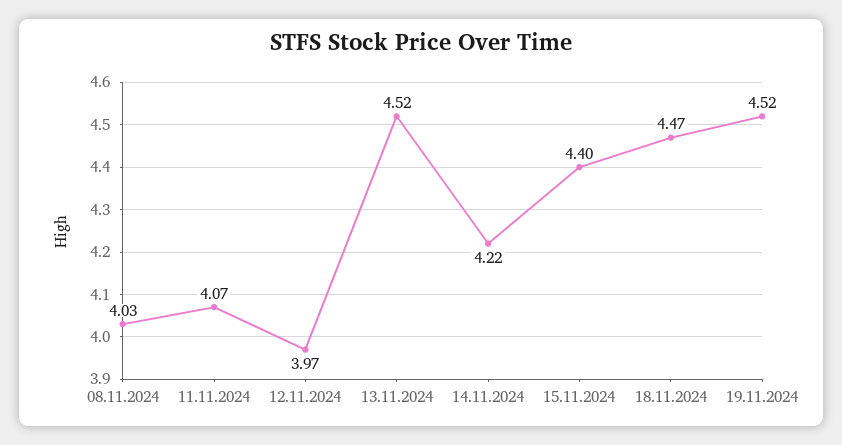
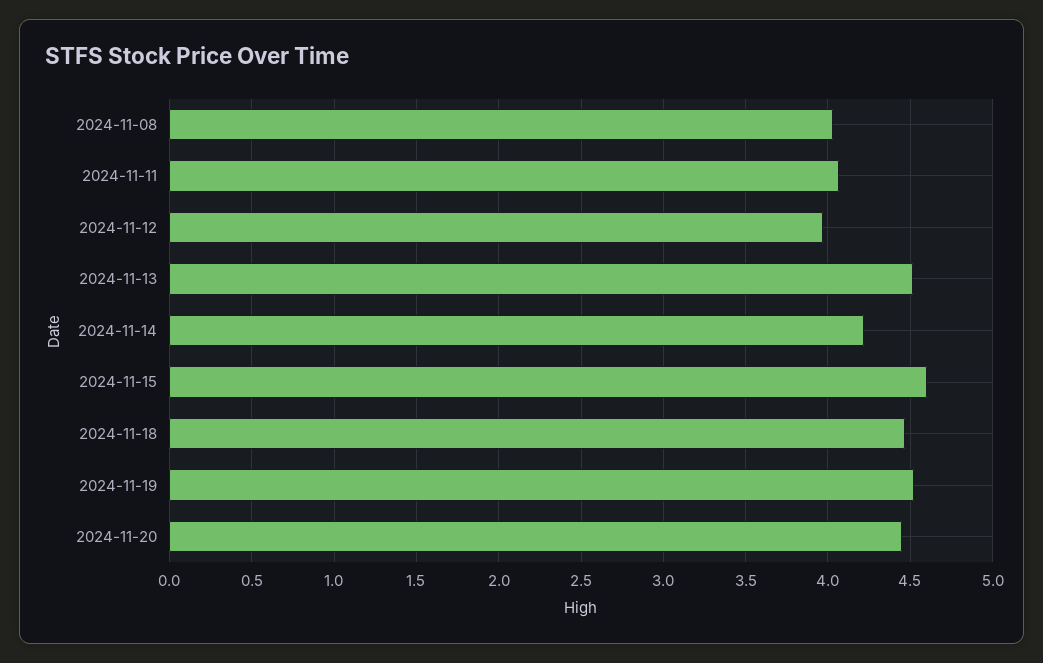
15.11.2024: 4.4 -> 4.6
2024-11-20: none -> 4.45

